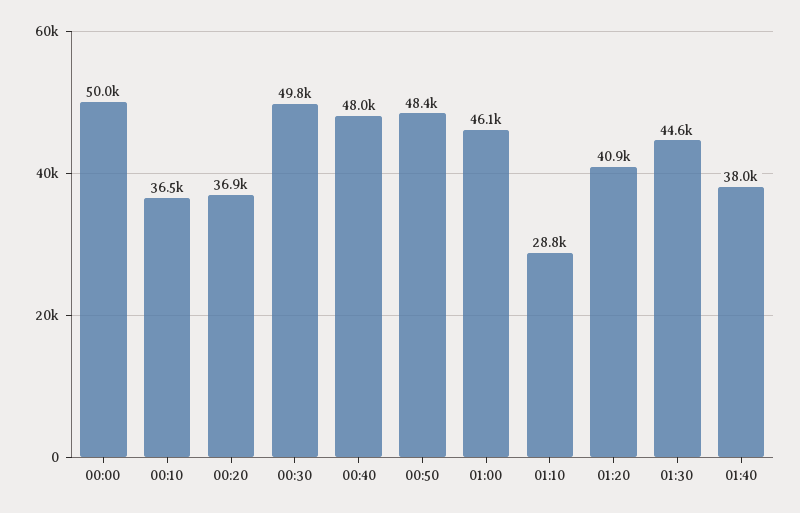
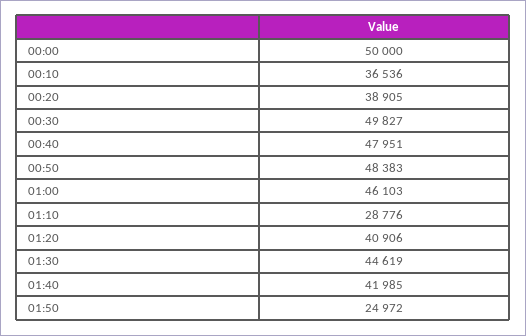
00:20: 36900 -> 38905
01:40: 38000 -> 41985
01:50: none -> 24972

